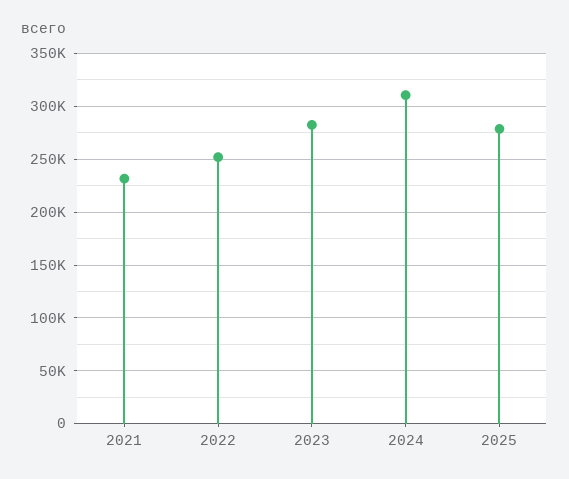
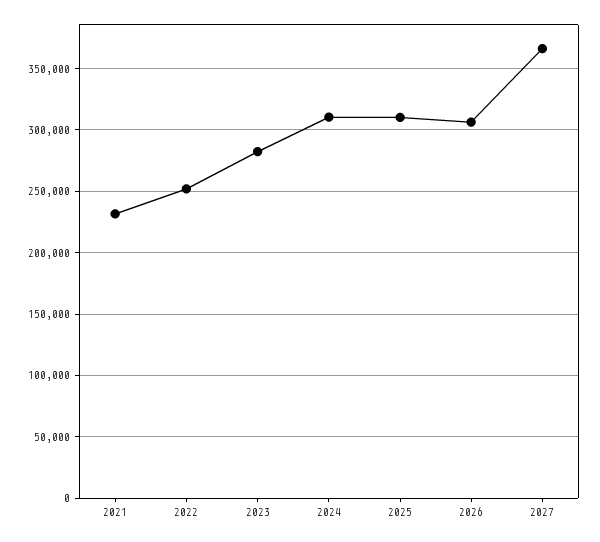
2025: 280000 -> 310000
2026: none -> 305000
2027: none -> 365000

